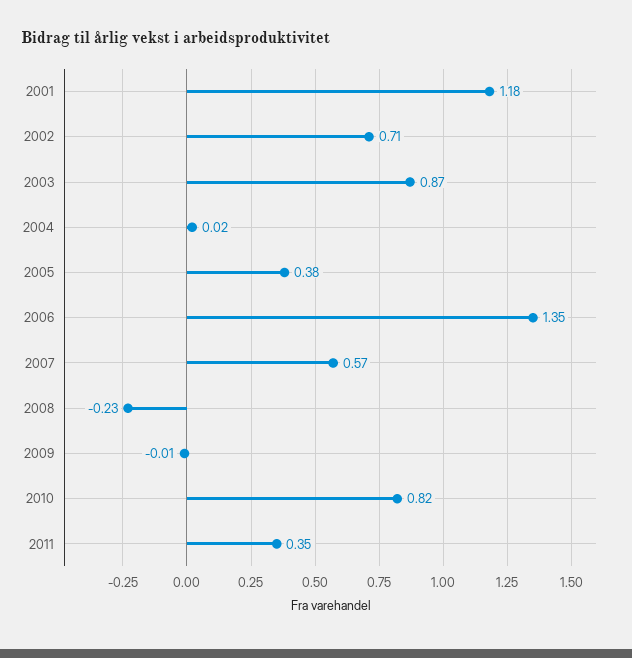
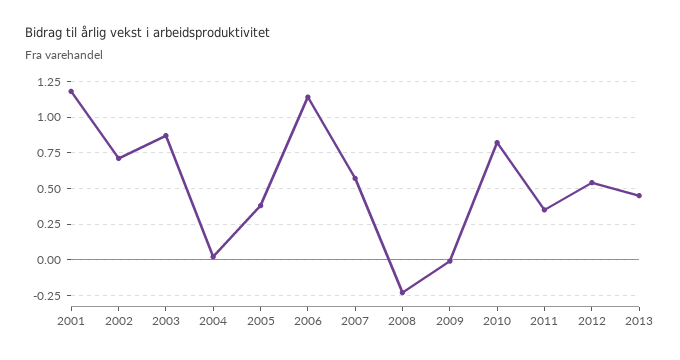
2006: 1.35 -> 1.15
2012: none -> 0.55
2013: none -> 0.45

